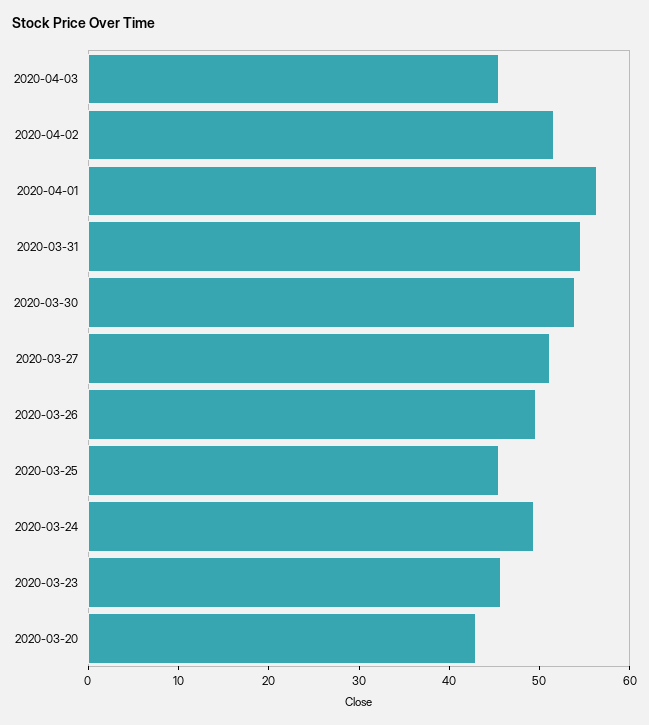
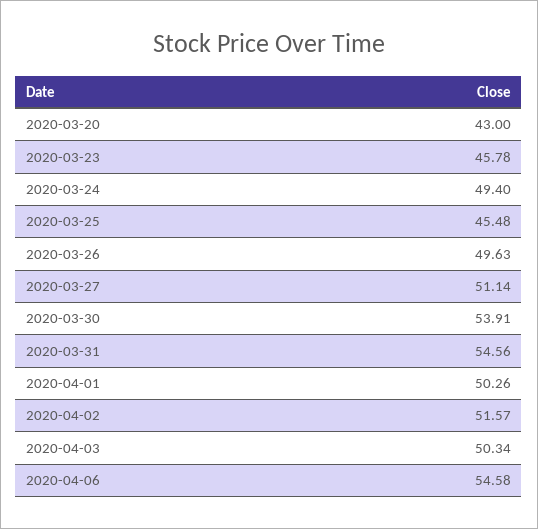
2020-04-03: 46 -> 50.34
2020-04-01: 56 -> 50.26
2020-04-06: none -> 54.58

